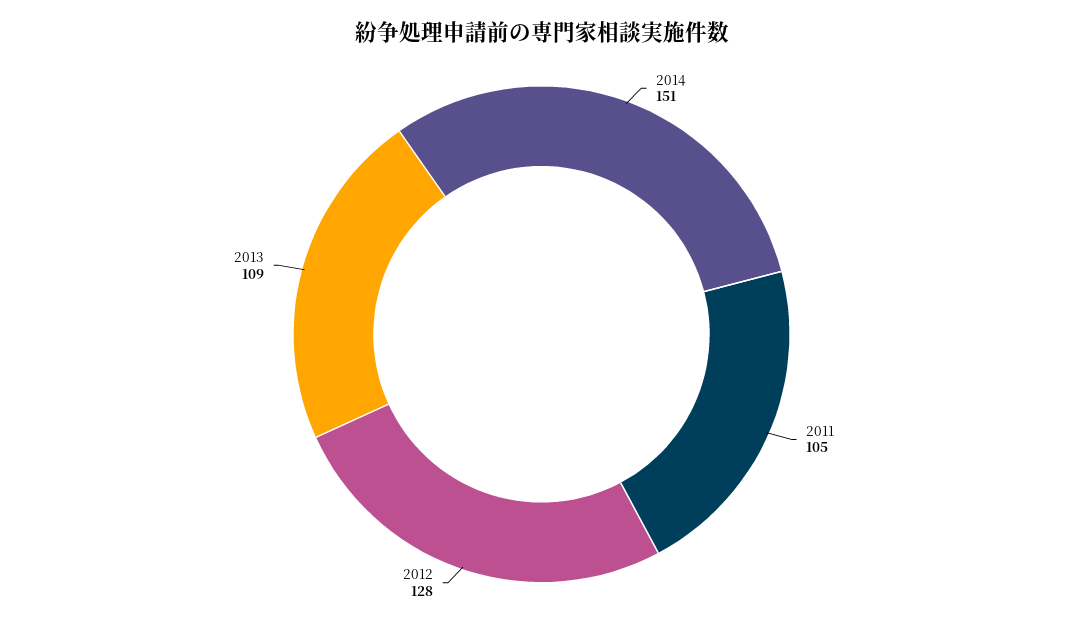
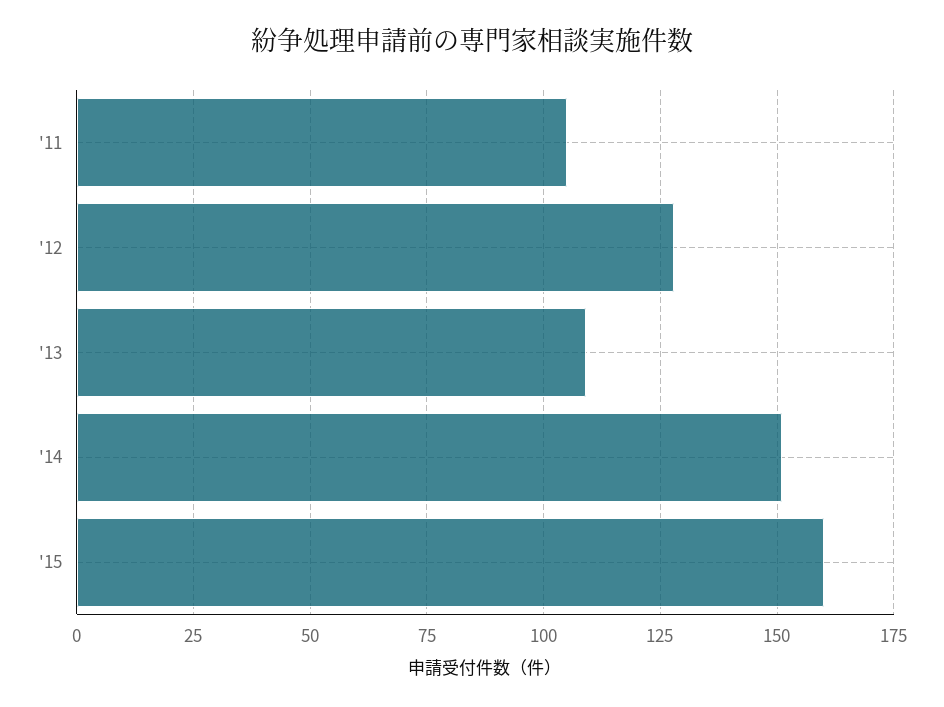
'15: none -> 160

